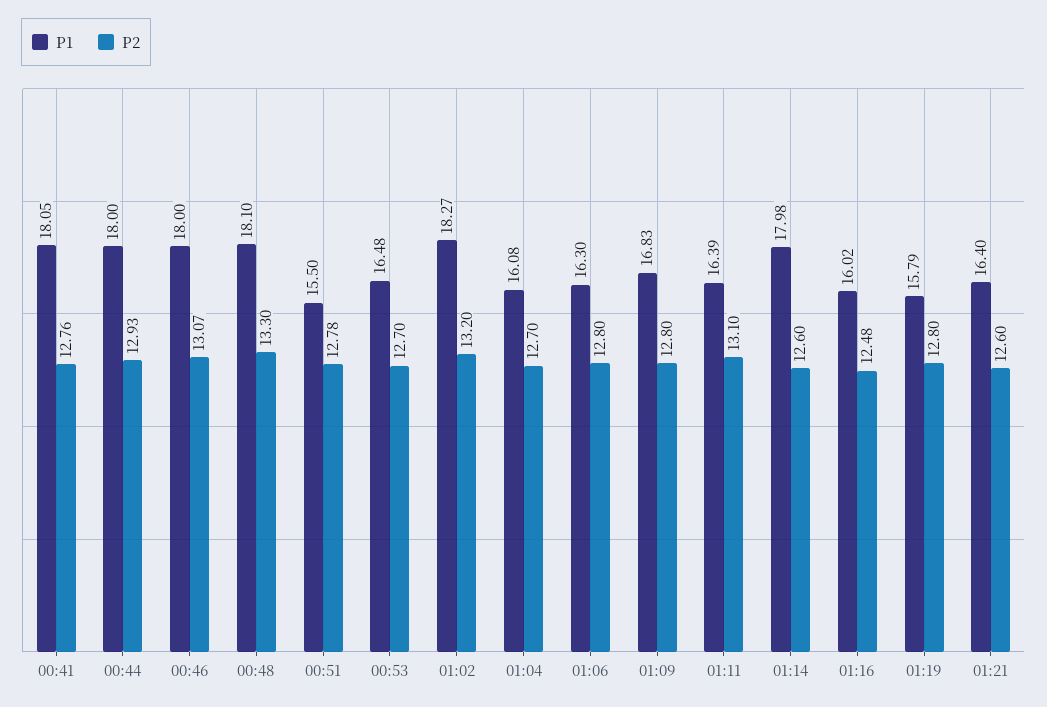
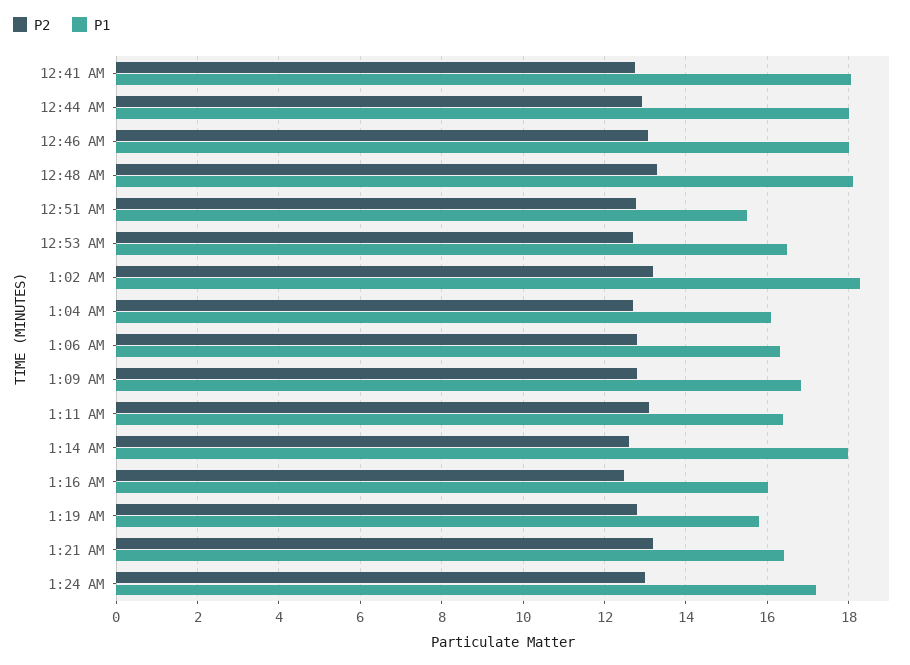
P2, 01:21: 12.6 -> 13.2
P2, 1:24 AM: none -> 13
P1, 1:24 AM: none -> 17.2

